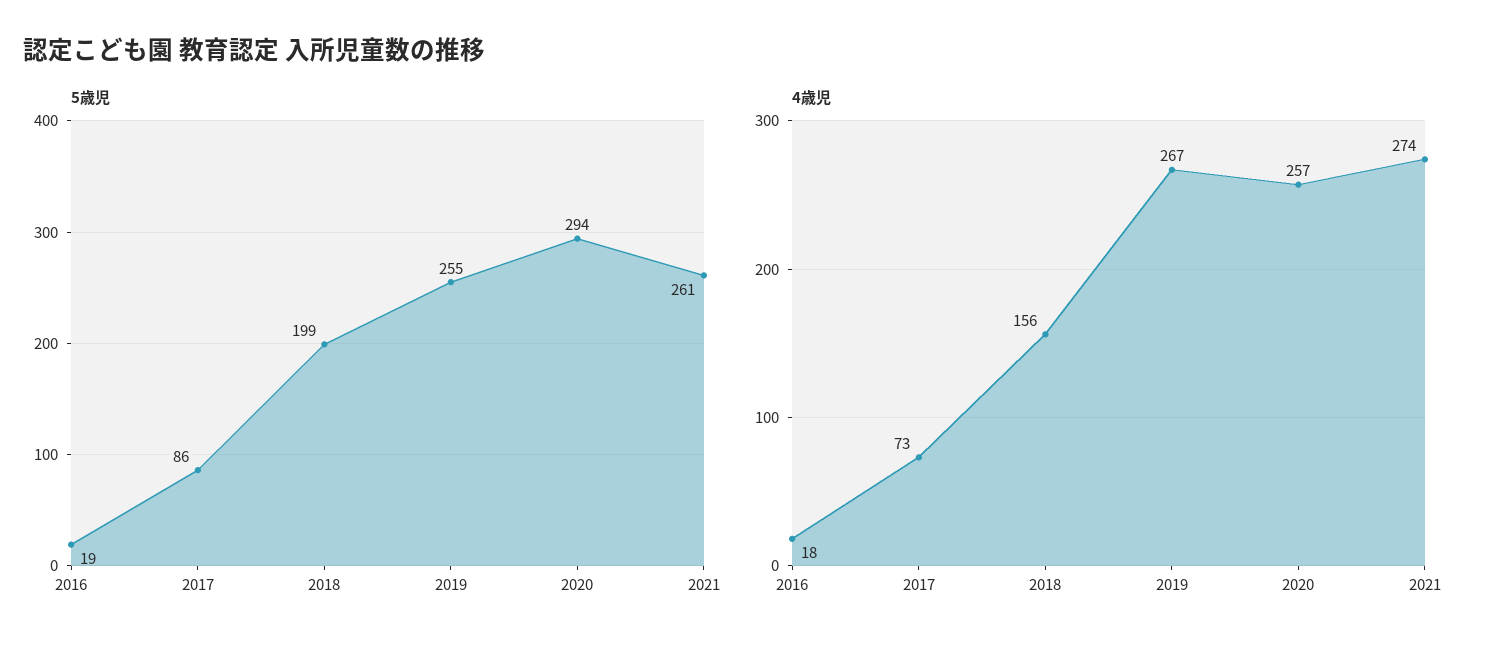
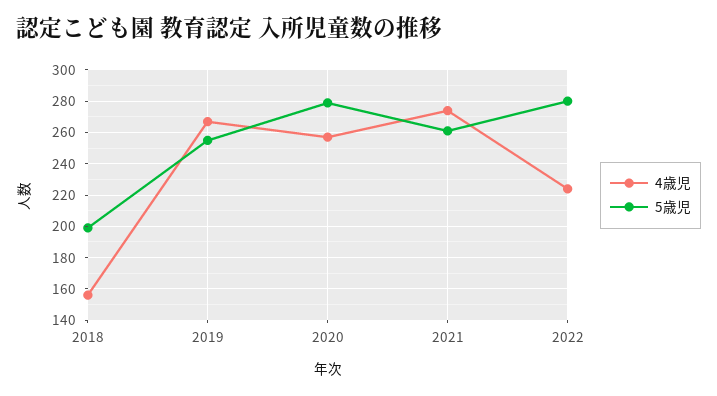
5歳児, 2016: 19 -> none
5歳児, 2017: 86 -> none
5歳児, 2020: 294 -> 280
4歳児, 2016: 18 -> none
4歳児, 2017: 73 -> none
4歳児, 2022: none -> 225
5歳児, 2022: none -> 280

